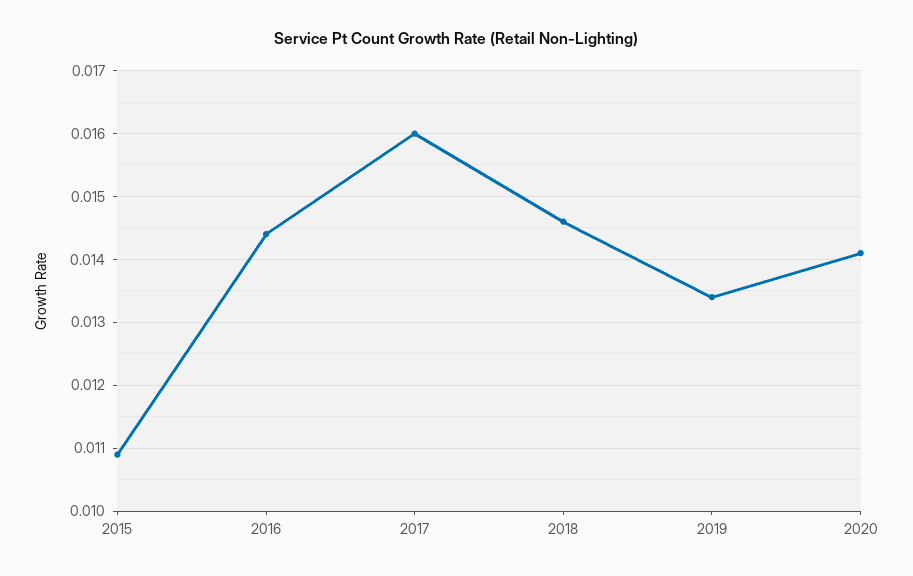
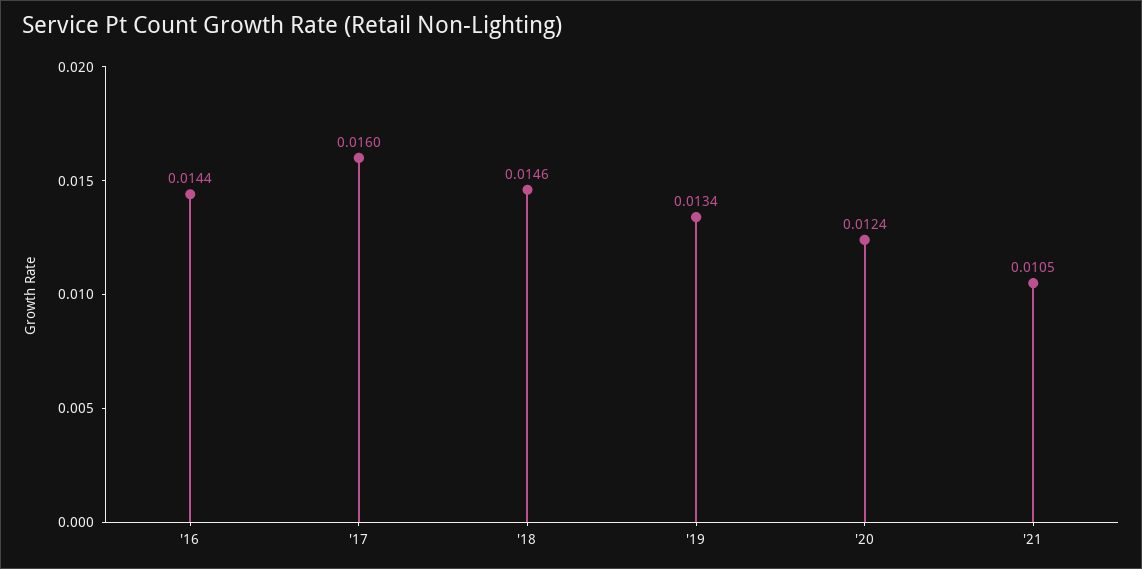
2015: 0.0109 -> none
2020: 0.0141 -> 0.0124
'21: none -> 0.0105

